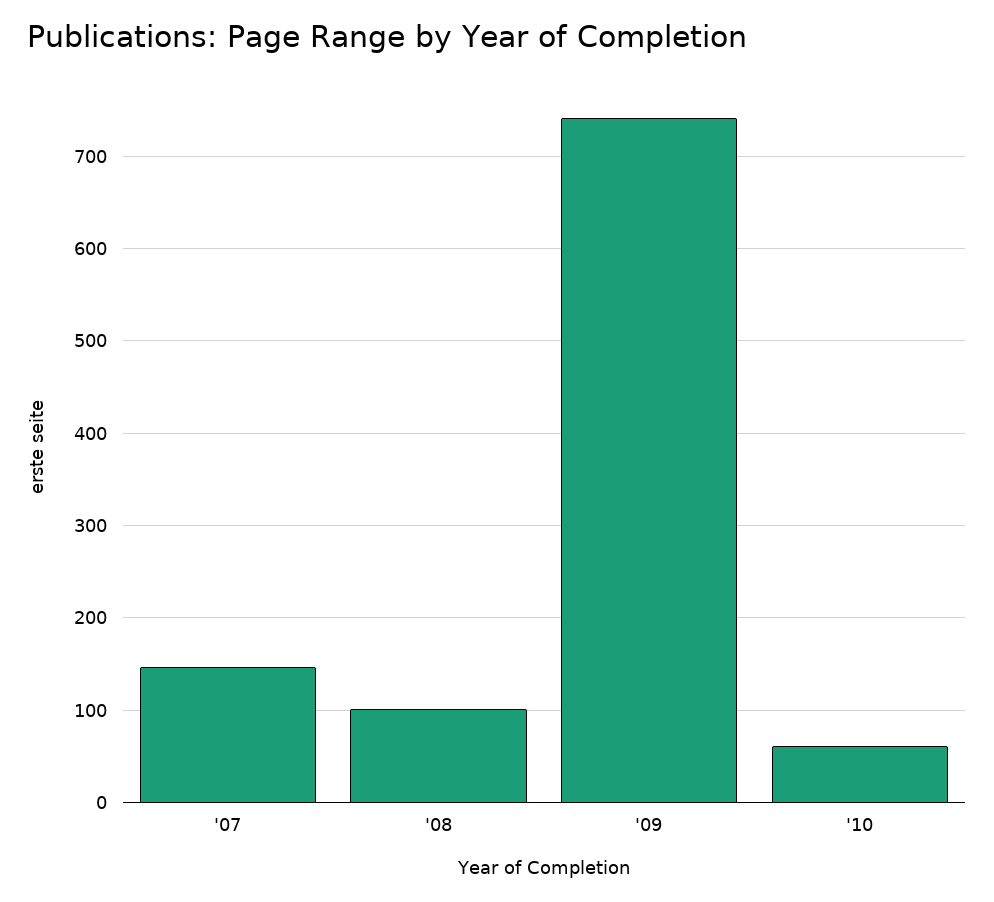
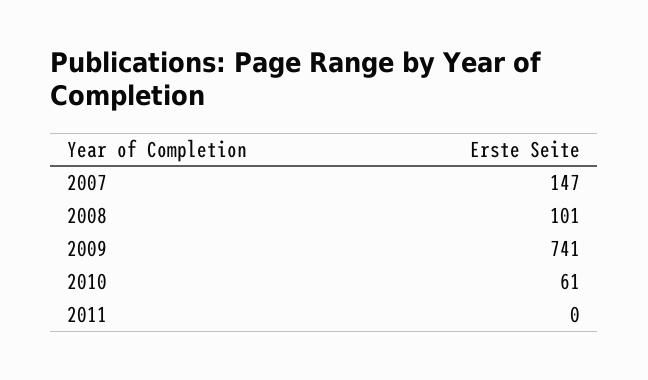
2011: none -> 0

